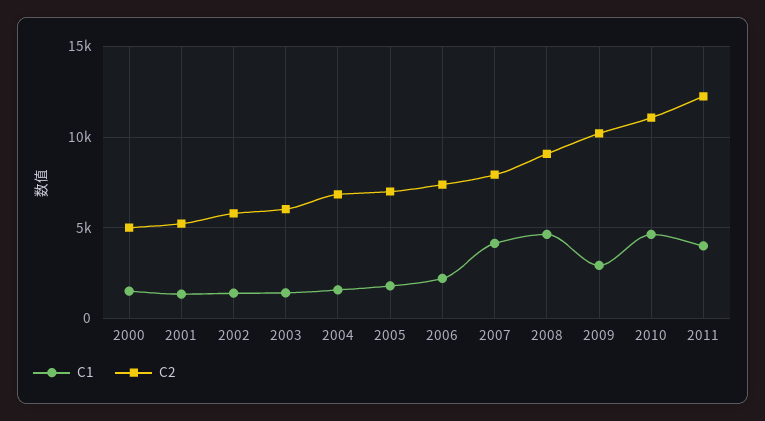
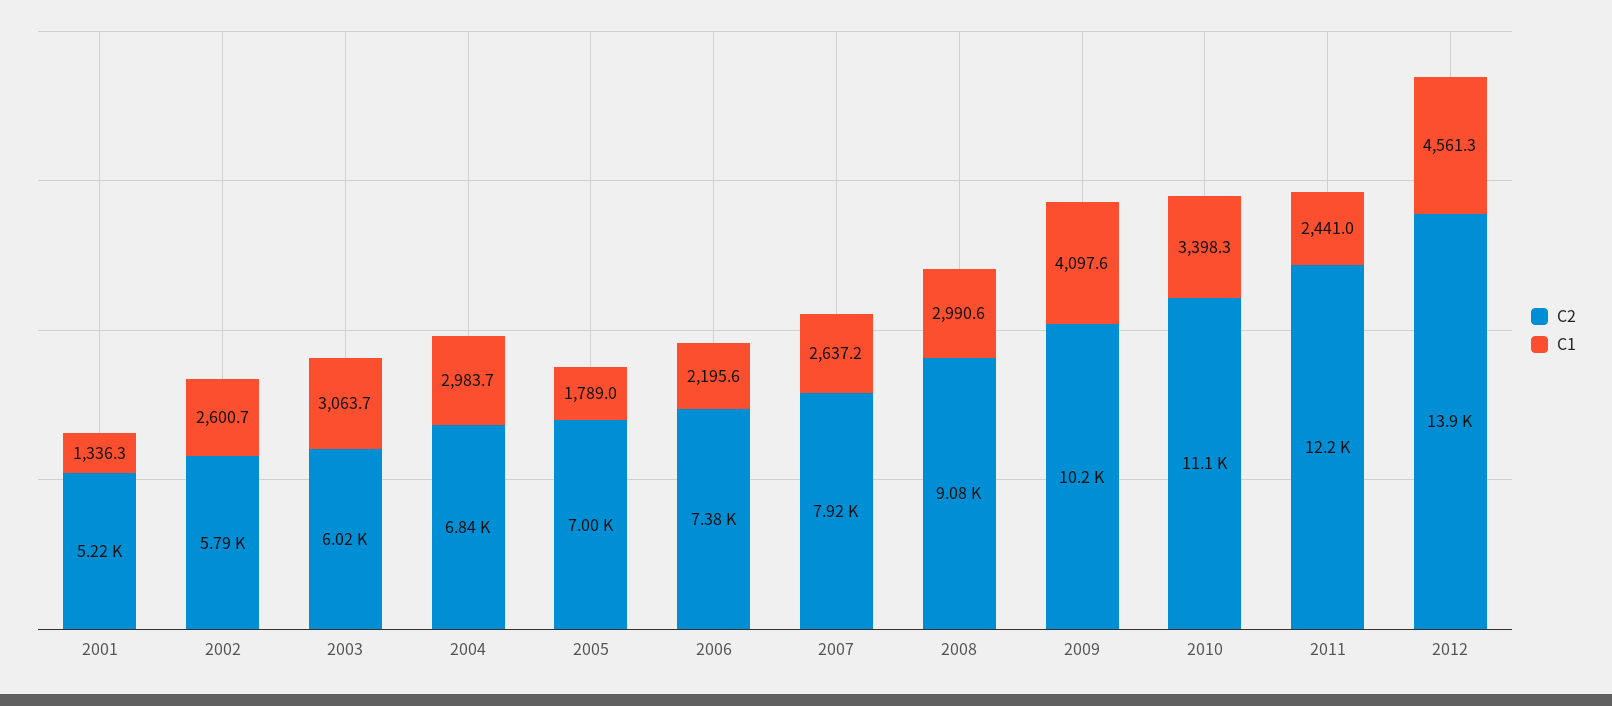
C1, 2000: 1500 -> none
C2, 2000: 5000 -> none
C1, 2002: 1500 -> 2600.7
C1, 2003: 1500 -> 3063.7
C1, 2004: 1500 -> 2983.7
C1, 2007: 4000 -> 2637.2
C1, 2008: 4500 -> 2990.6
C1, 2009: 3000 -> 4097.6
C1, 2010: 4500 -> 3398.3
C1, 2011: 4000 -> 2441
C2, 2012: none -> 13900
C1, 2012: none -> 4561.3

